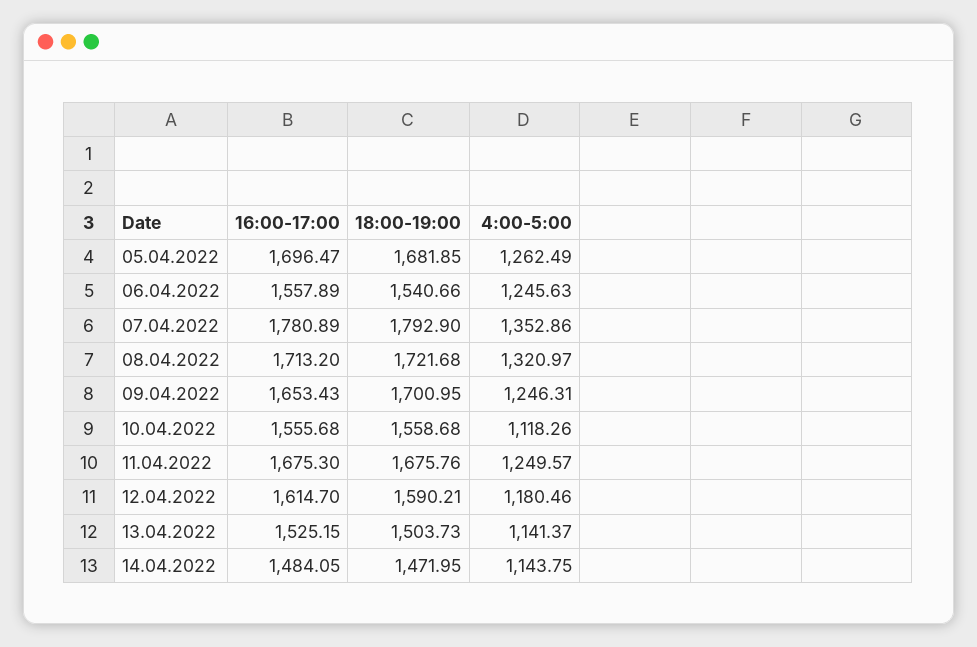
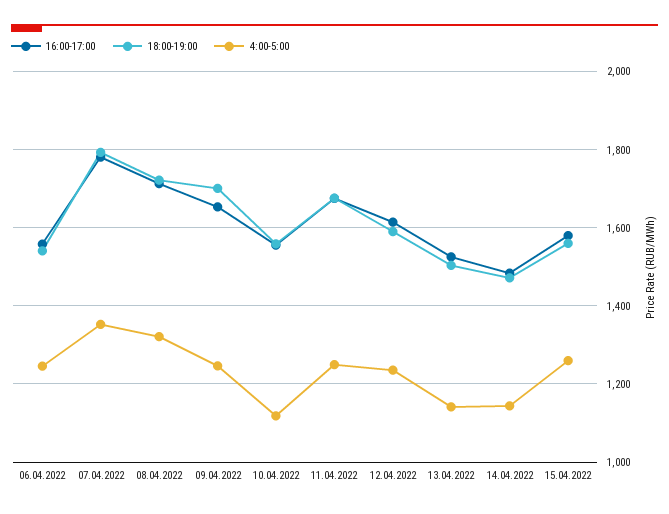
16:00-17:00, 05.04.2022: 1696.47 -> none
18:00-19:00, 05.04.2022: 1681.85 -> none
4:00-5:00, 05.04.2022: 1262.49 -> none
4:00-5:00, 12.04.2022: 1180.46 -> 1240
16:00-17:00, 15.04.2022: none -> 1580
18:00-19:00, 15.04.2022: none -> 1560
4:00-5:00, 15.04.2022: none -> 1260

